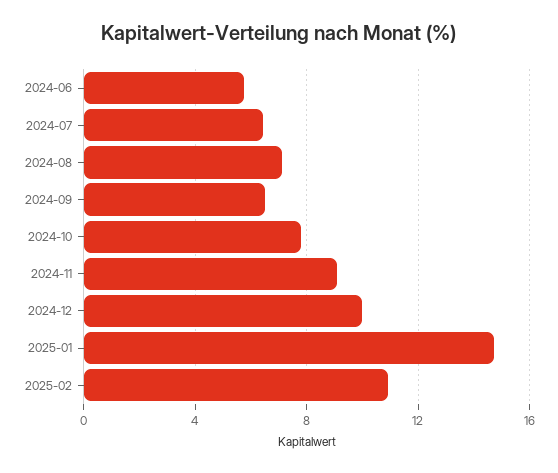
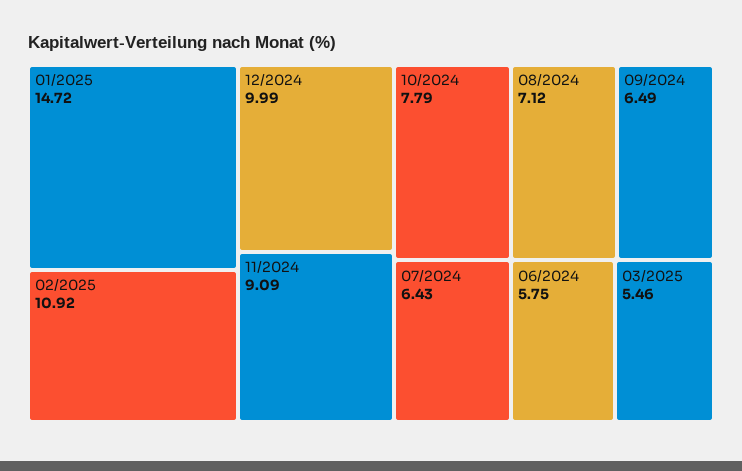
03/2025: none -> 5.46

